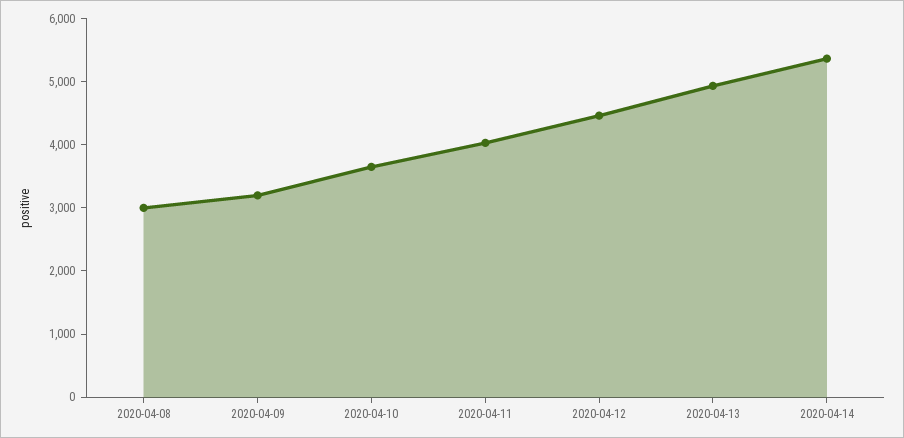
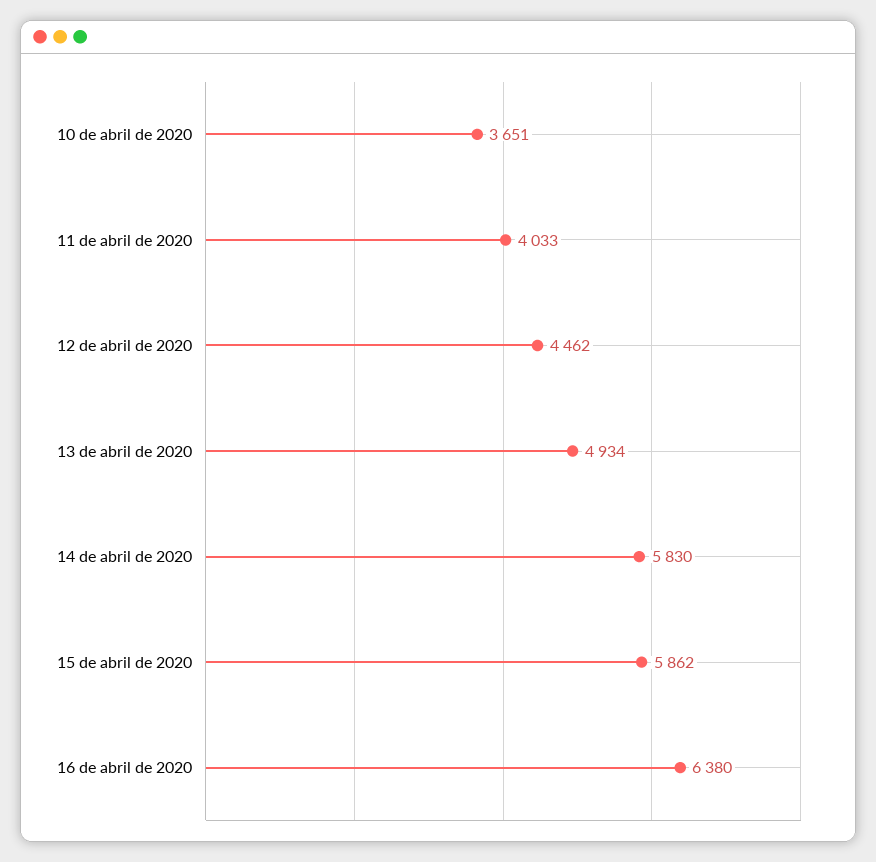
2020-04-08: 3000 -> none
2020-04-09: 3200 -> none
2020-04-14: 5400 -> 5830
15 de abril de 2020: none -> 5862
16 de abril de 2020: none -> 6380

